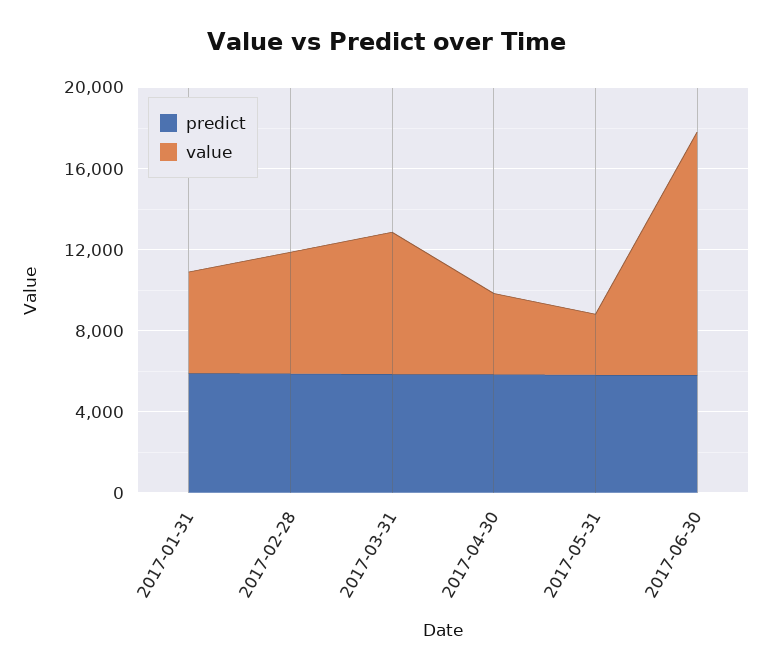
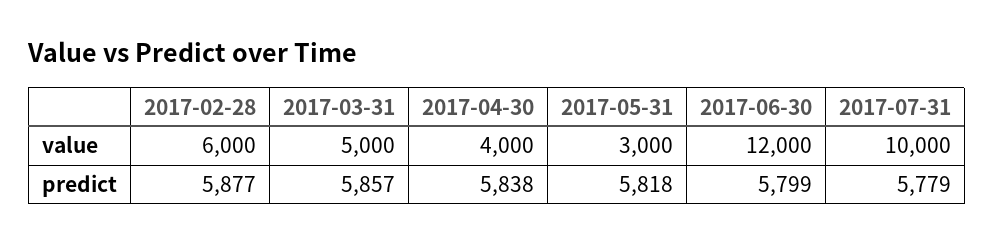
predict, 2017-01-31: 6000 -> none
value, 2017-01-31: 5000 -> none
value, 2017-03-31: 7000 -> 5000
value, 2017-07-31: none -> 10000
predict, 2017-07-31: none -> 5779

